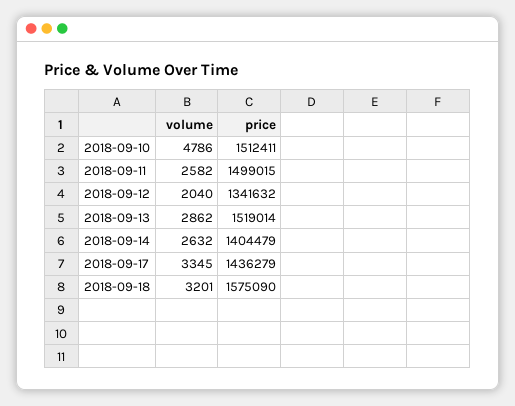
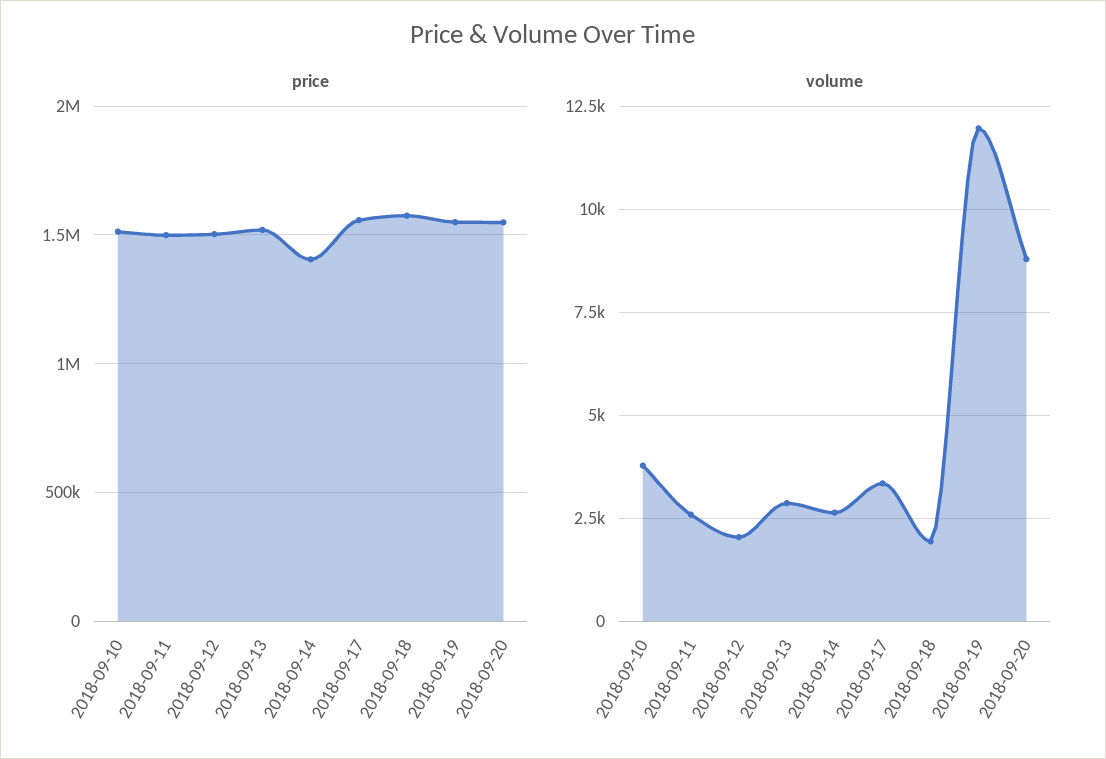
volume, 2018-09-10: 4786 -> 3750
price, 2018-09-12: 1341632 -> 1500000
price, 2018-09-17: 1436279 -> 1550000
volume, 2018-09-18: 3201 -> 2000
price, 2018-09-19: none -> 1550000
price, 2018-09-20: none -> 1550000
volume, 2018-09-19: none -> 12000
volume, 2018-09-20: none -> 8750

